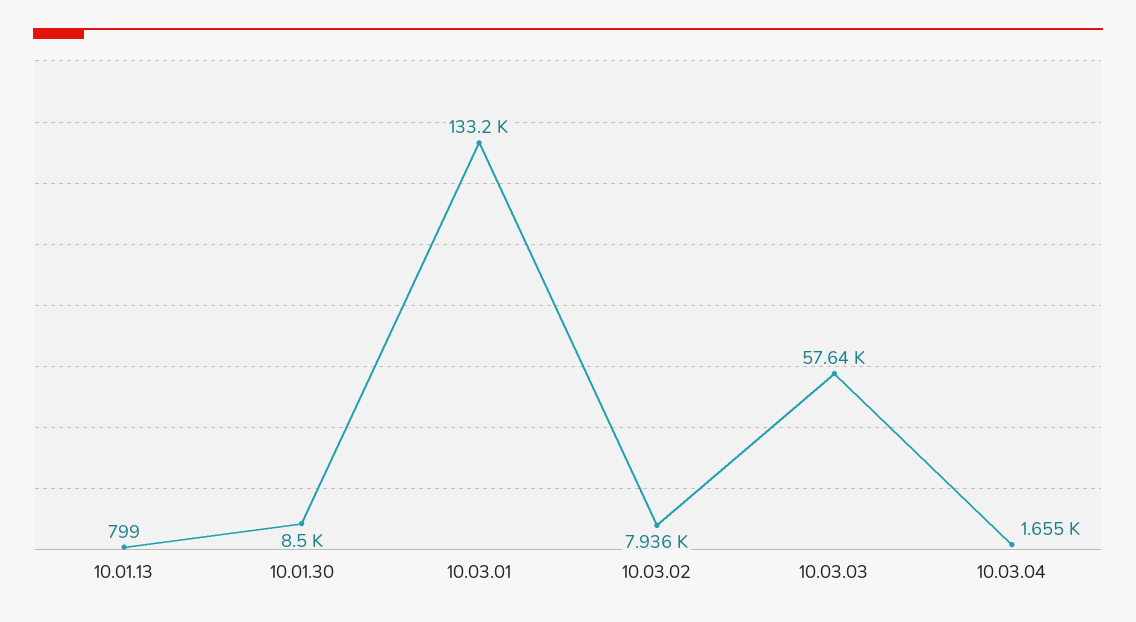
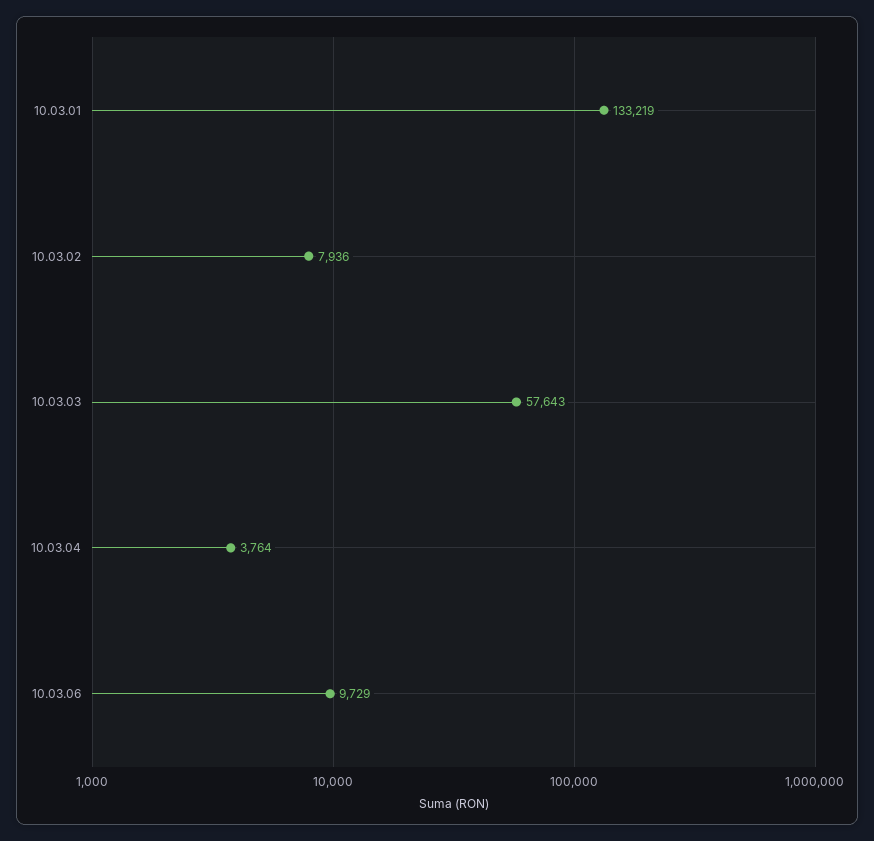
10.01.13: 799 -> none
10.01.30: 8500 -> none
10.03.04: 1655 -> 3764
10.03.06: none -> 9729

